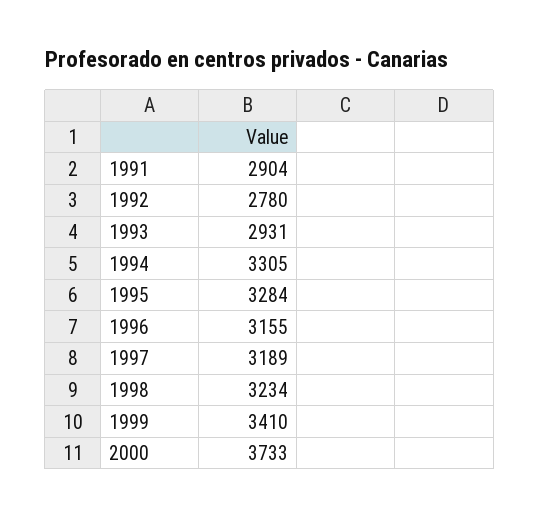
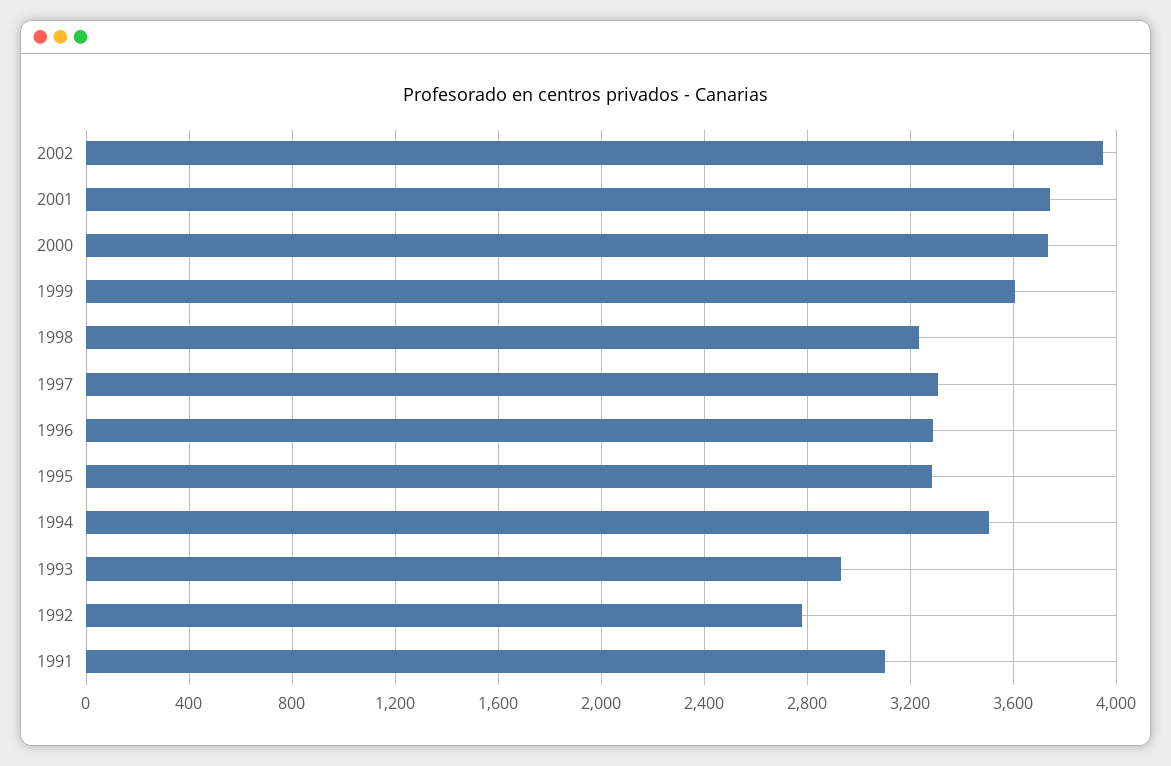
1991: 2904 -> 3100
1994: 3305 -> 3500
1996: 3155 -> 3300
1997: 3189 -> 3300
1999: 3410 -> 3600
2002: none -> 3950
2001: none -> 3750

